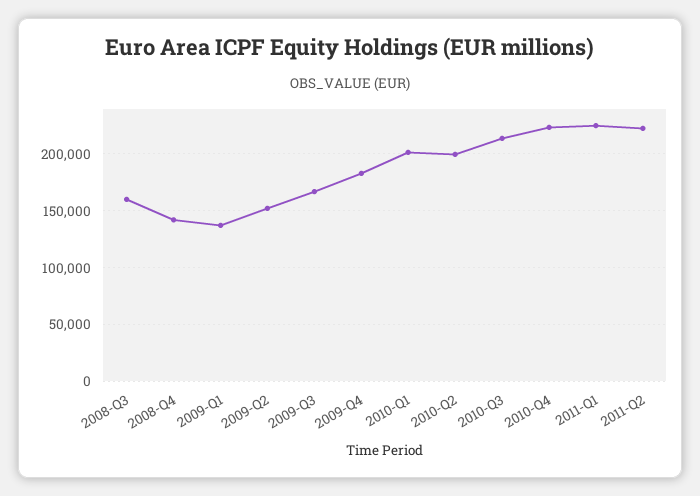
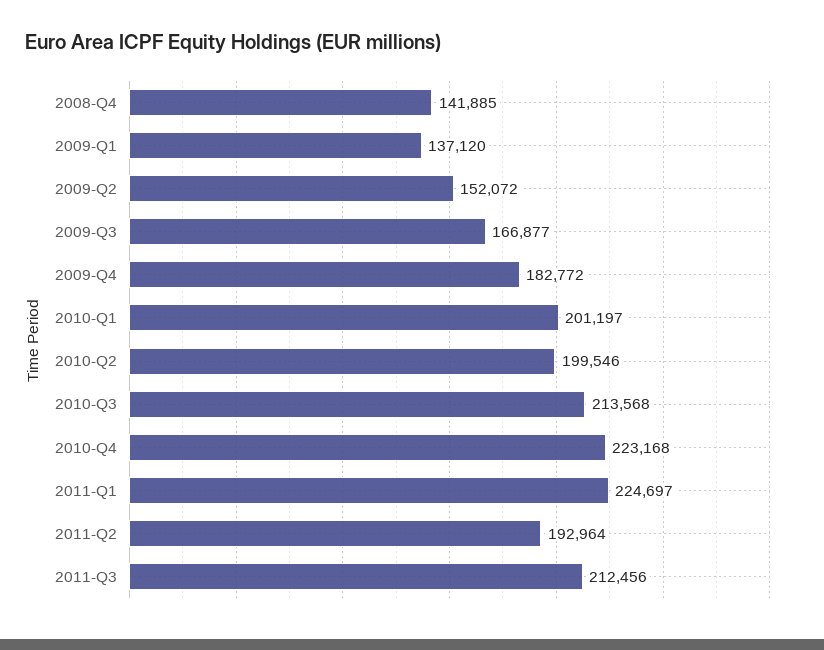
2008-Q3: 160000 -> none
2011-Q2: 220000 -> 192964
2011-Q3: none -> 212456

